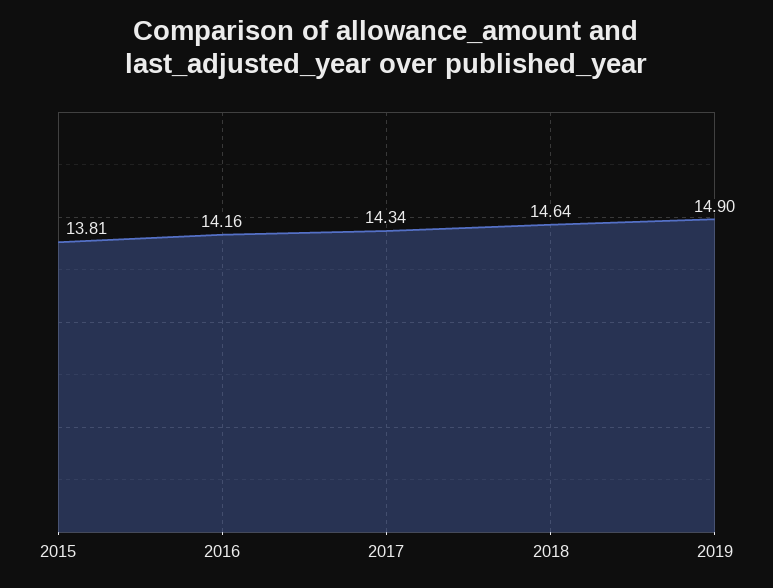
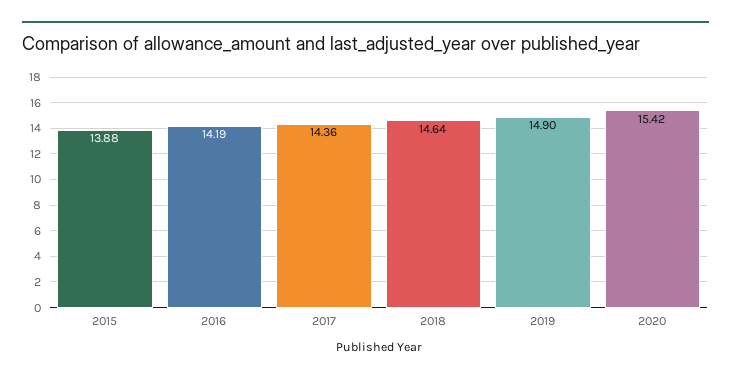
2015: 13.81 -> 13.88
2016: 14.16 -> 14.19
2017: 14.34 -> 14.36
2020: none -> 15.42

